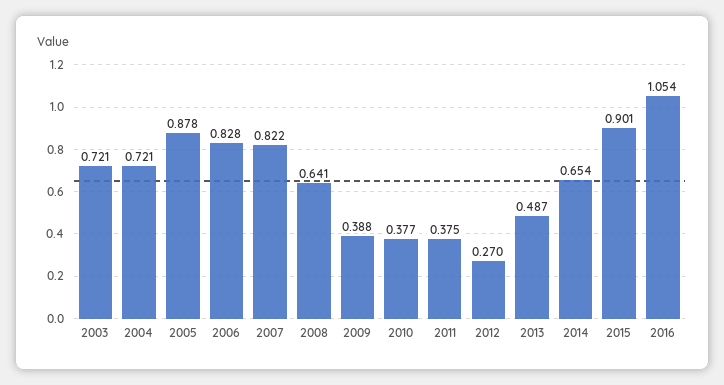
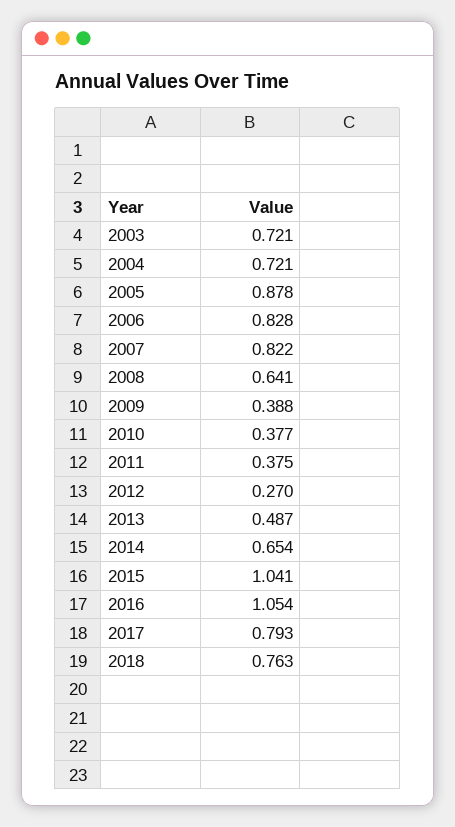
2015: 0.901 -> 1.041
2017: none -> 0.793
2018: none -> 0.763

